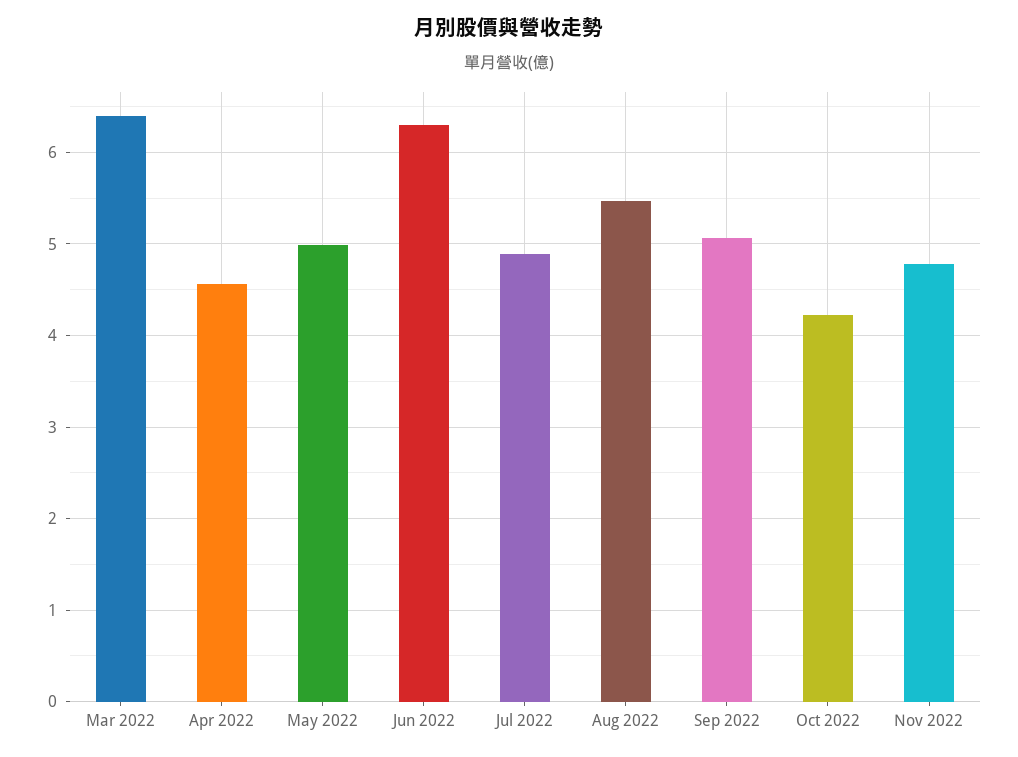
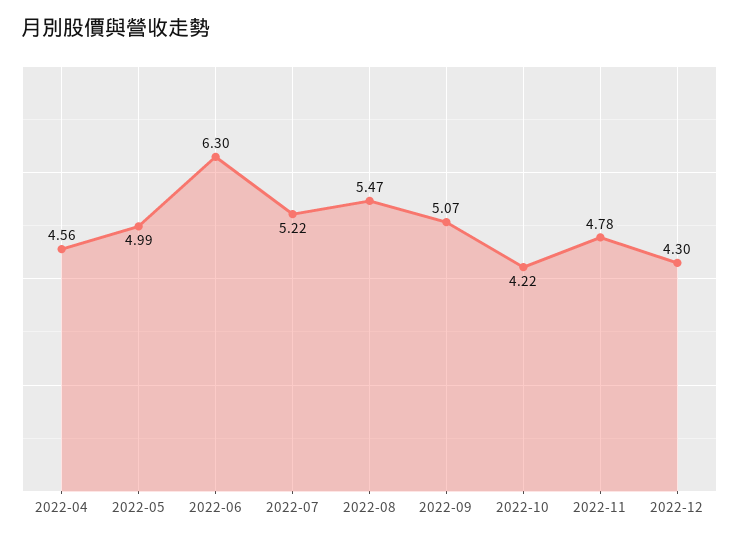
Mar 2022: 6.4 -> none
Jul 2022: 4.9 -> 5.22
2022-12: none -> 4.3

